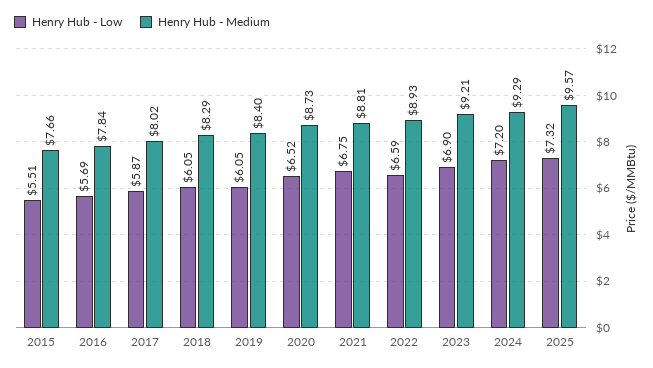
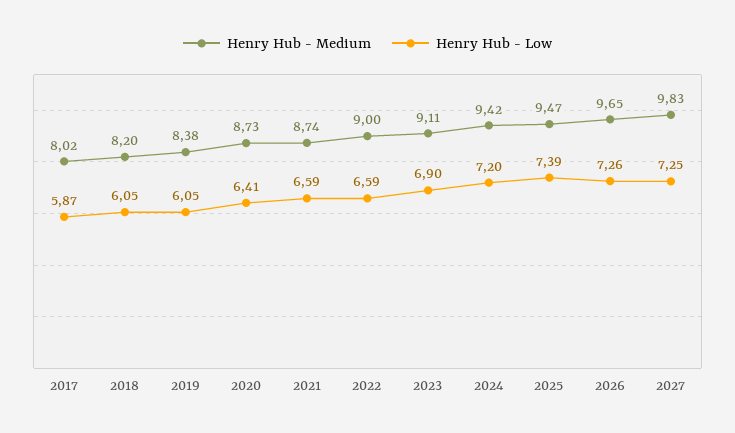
Henry Hub - Low, 2015: 5.51 -> none
Henry Hub - Medium, 2015: 7.66 -> none
Henry Hub - Low, 2016: 5.69 -> none
Henry Hub - Medium, 2016: 7.84 -> none
Henry Hub - Medium, 2018: 8.29 -> 8.2
Henry Hub - Medium, 2019: 8.4 -> 8.38
Henry Hub - Low, 2020: 6.52 -> 6.41
Henry Hub - Low, 2021: 6.75 -> 6.59
Henry Hub - Medium, 2021: 8.81 -> 8.74
Henry Hub - Medium, 2022: 8.93 -> 9
Henry Hub - Medium, 2023: 9.21 -> 9.11
Henry Hub - Medium, 2024: 9.29 -> 9.42
Henry Hub - Low, 2025: 7.32 -> 7.39
Henry Hub - Medium, 2025: 9.57 -> 9.47
Henry Hub - Medium, 2026: none -> 9.65
Henry Hub - Low, 2026: none -> 7.26
Henry Hub - Medium, 2027: none -> 9.83
Henry Hub - Low, 2027: none -> 7.25

